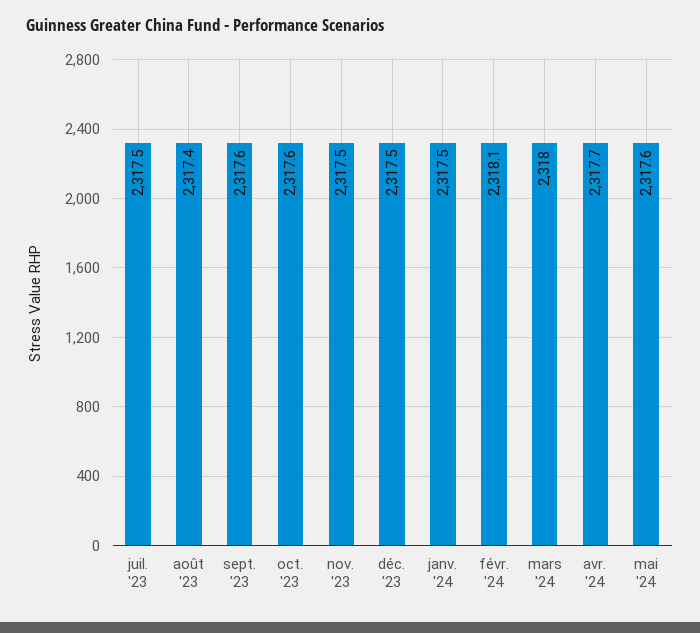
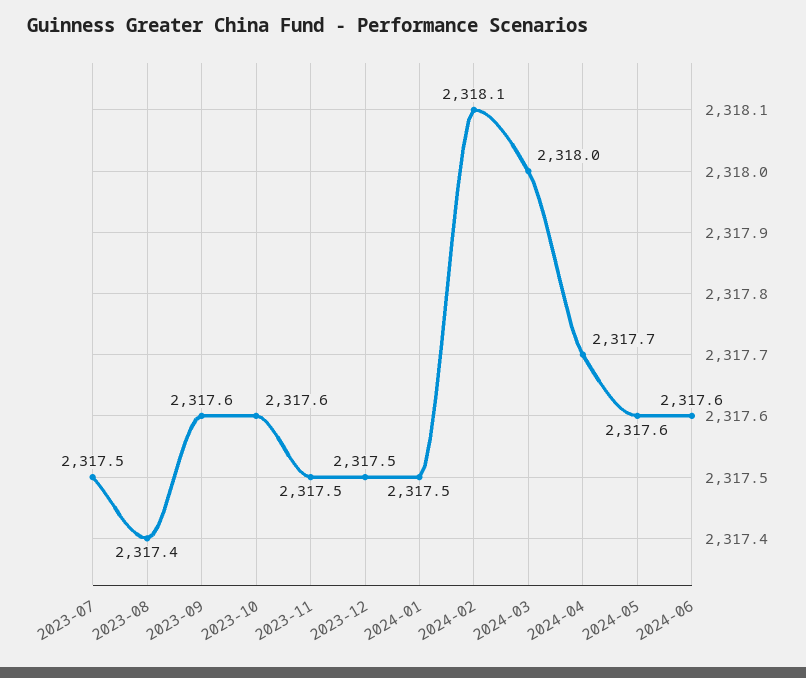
2024-06: none -> 2317.6

